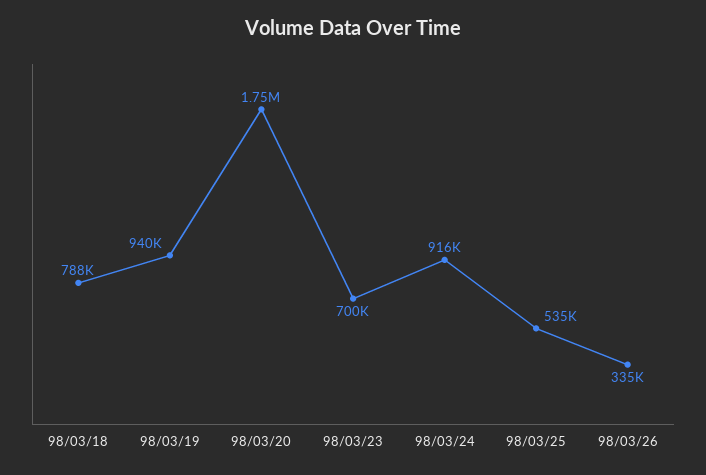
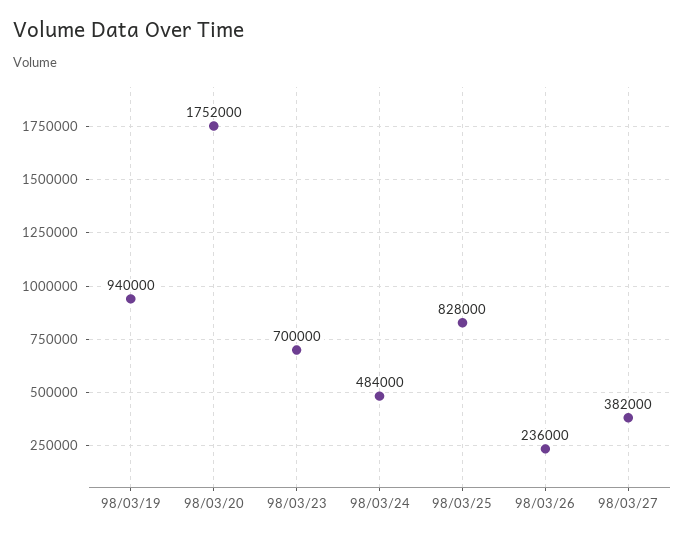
98/03/18: 788000 -> none
98/03/24: 916000 -> 484000
98/03/25: 535000 -> 828000
98/03/26: 335000 -> 236000
98/03/27: none -> 382000

